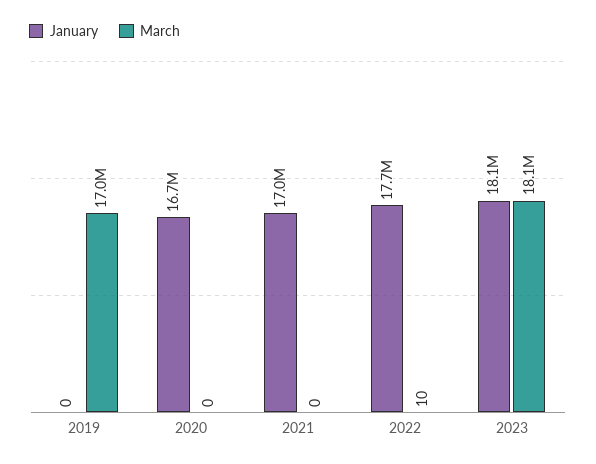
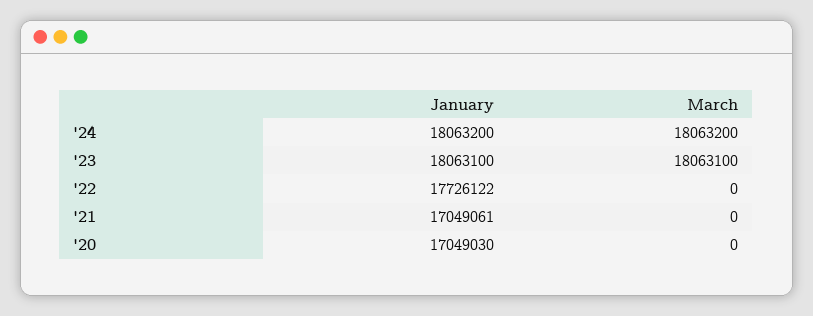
January, 2019: 0 -> none
March, 2019: 17000000 -> none
January, 2020: 16700000 -> 17049030
March, 2022: 10 -> 0
January, '24: none -> 18063200
March, '24: none -> 18063200

